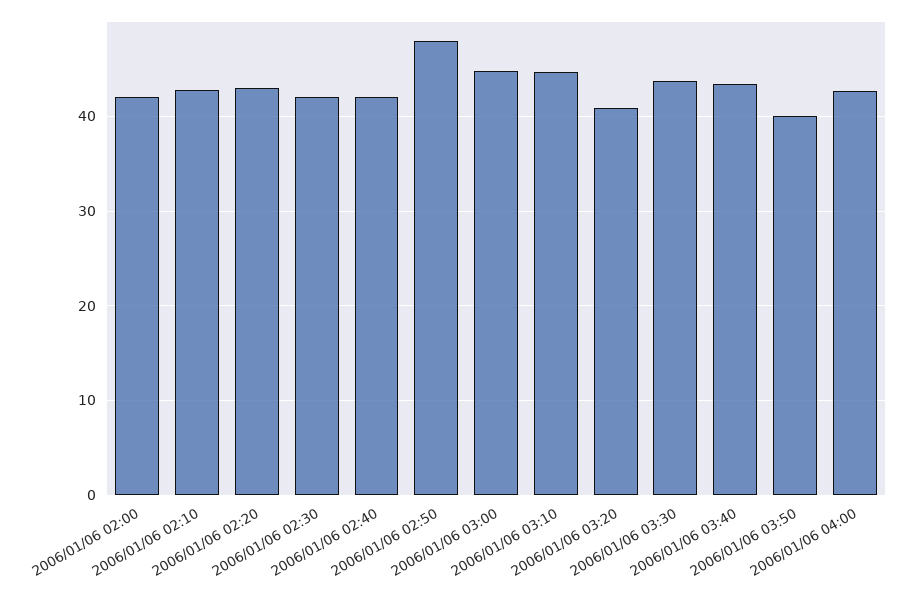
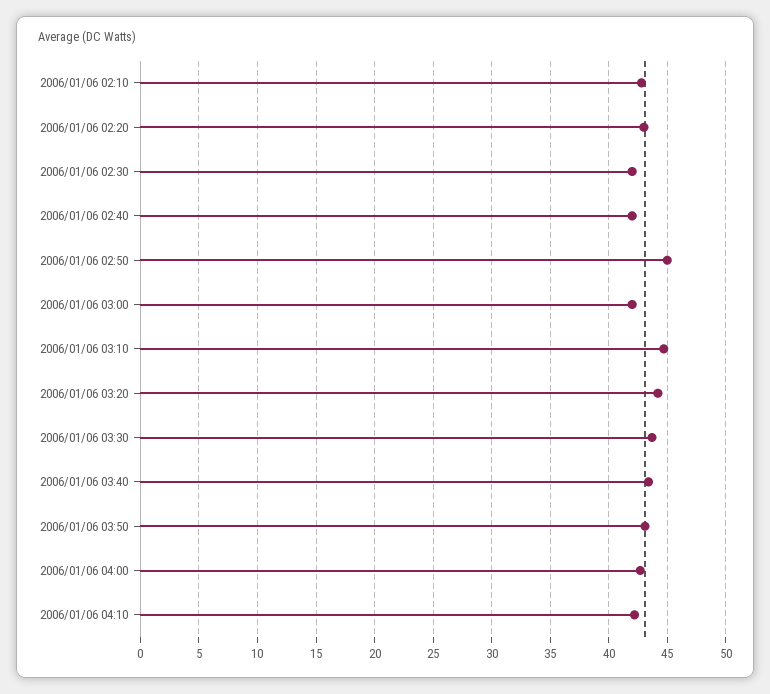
2006/01/06 02:00: 42 -> none
2006/01/06 02:50: 48 -> 45
2006/01/06 03:00: 45 -> 42
2006/01/06 03:20: 41 -> 44
2006/01/06 03:50: 40 -> 43
2006/01/06 04:10: none -> 42

